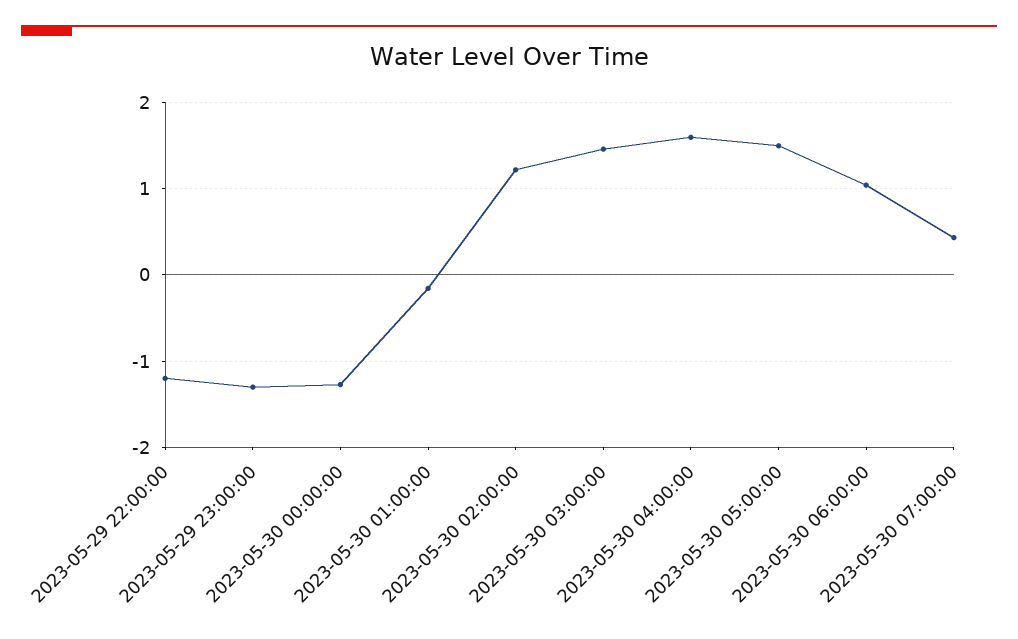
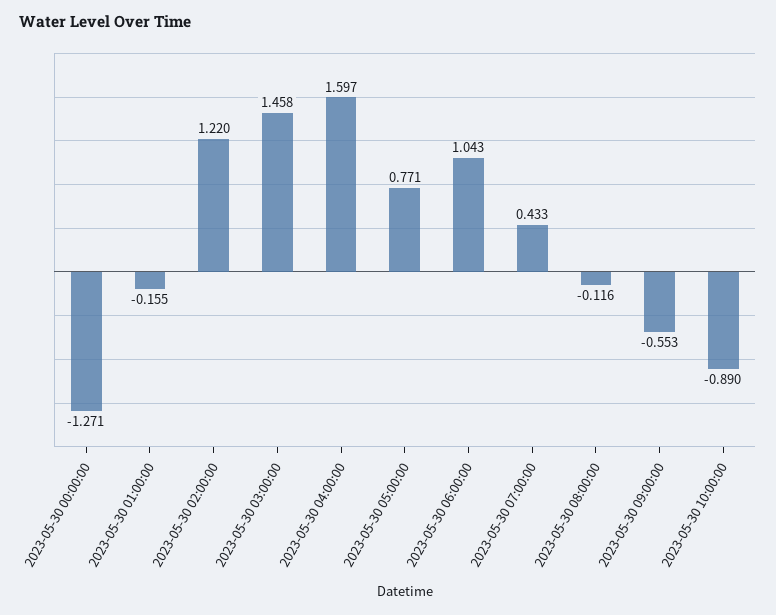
2023-05-29 22:00:00: -1.2 -> none
2023-05-29 23:00:00: -1.3 -> none
2023-05-30 05:00:00: 1.5 -> 0.771
2023-05-30 08:00:00: none -> -0.116
2023-05-30 09:00:00: none -> -0.553
2023-05-30 10:00:00: none -> -0.89

